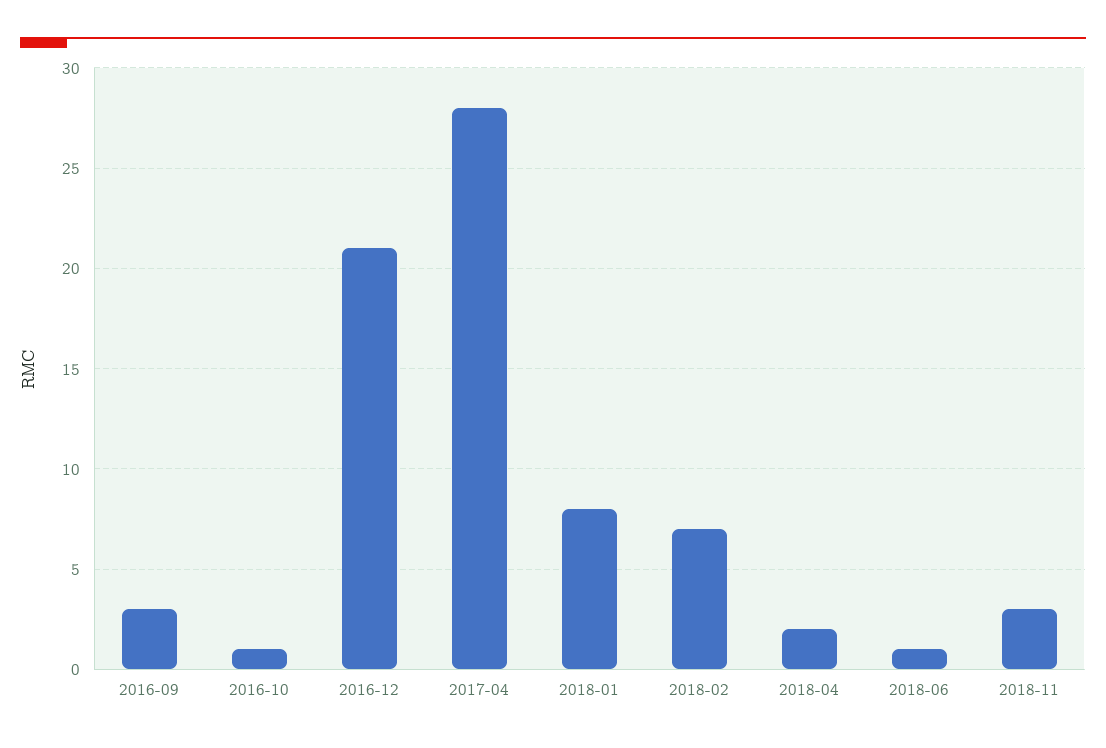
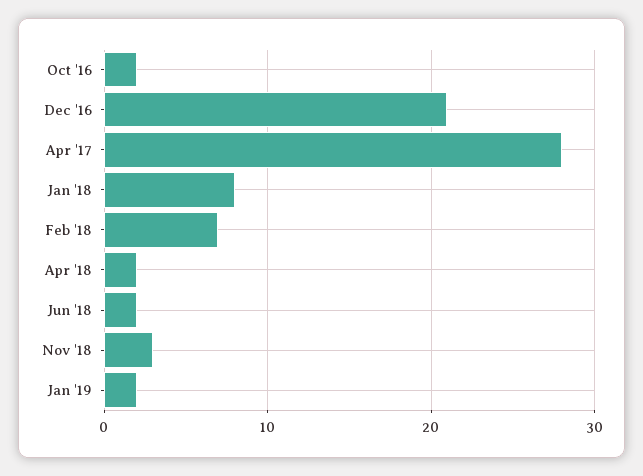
2016-09: 3 -> none
2016-10: 1 -> 2
2018-06: 1 -> 2
Jan '19: none -> 2

